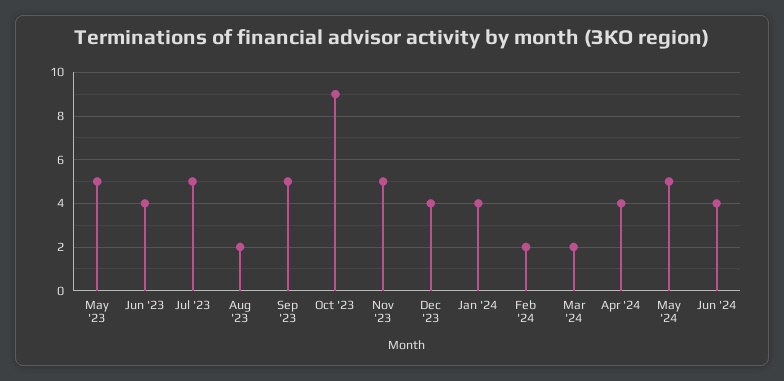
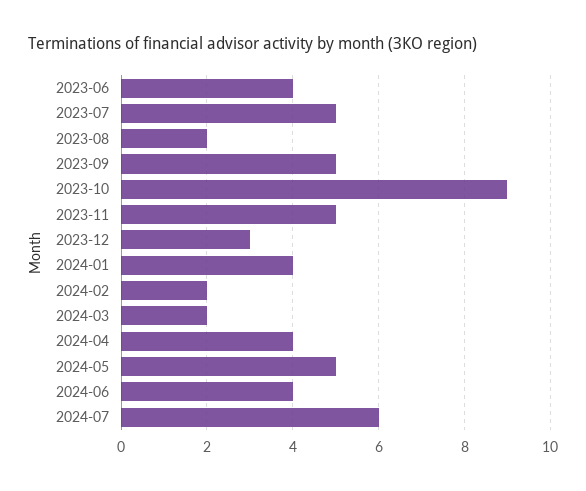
May '23: 5 -> none
Dec '23: 4 -> 3
2024-07: none -> 6

